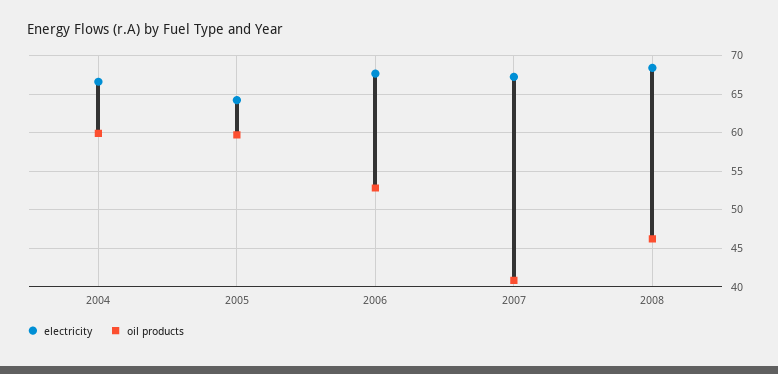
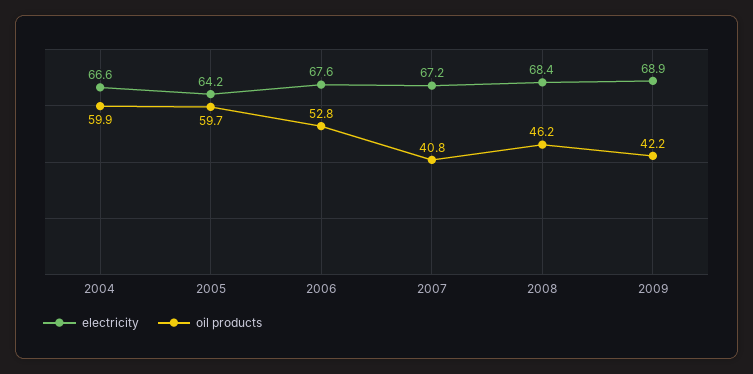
electricity, 2009: none -> 68.9
oil products, 2009: none -> 42.2

